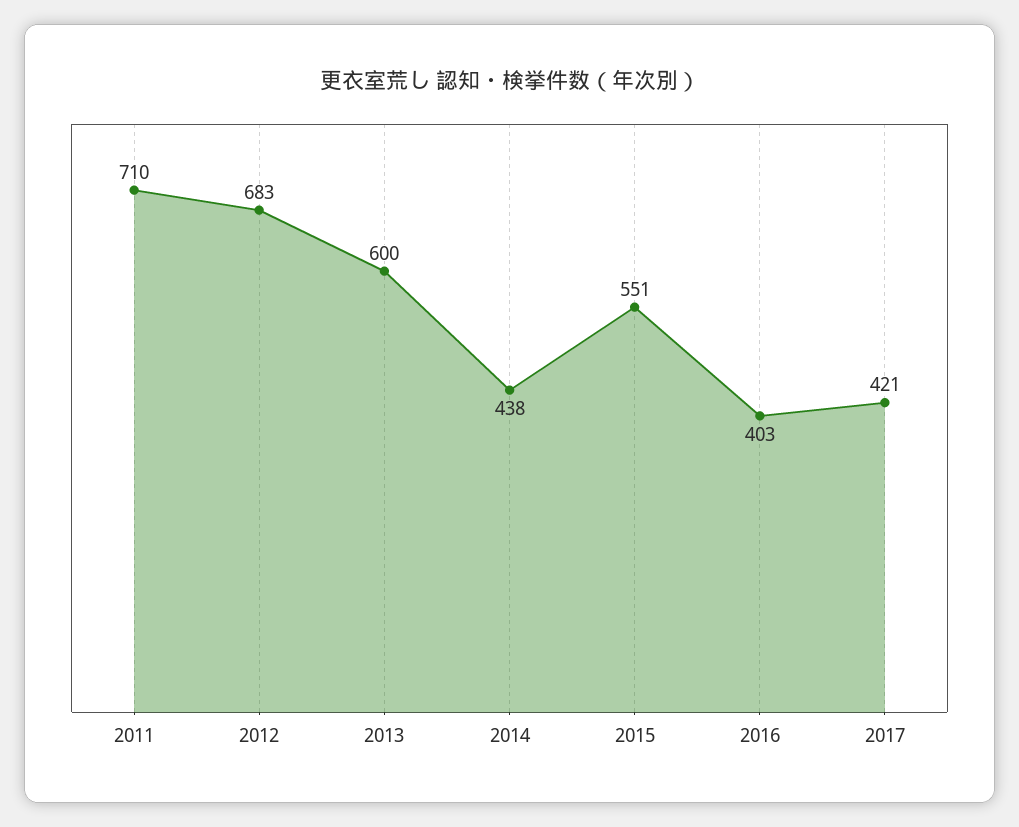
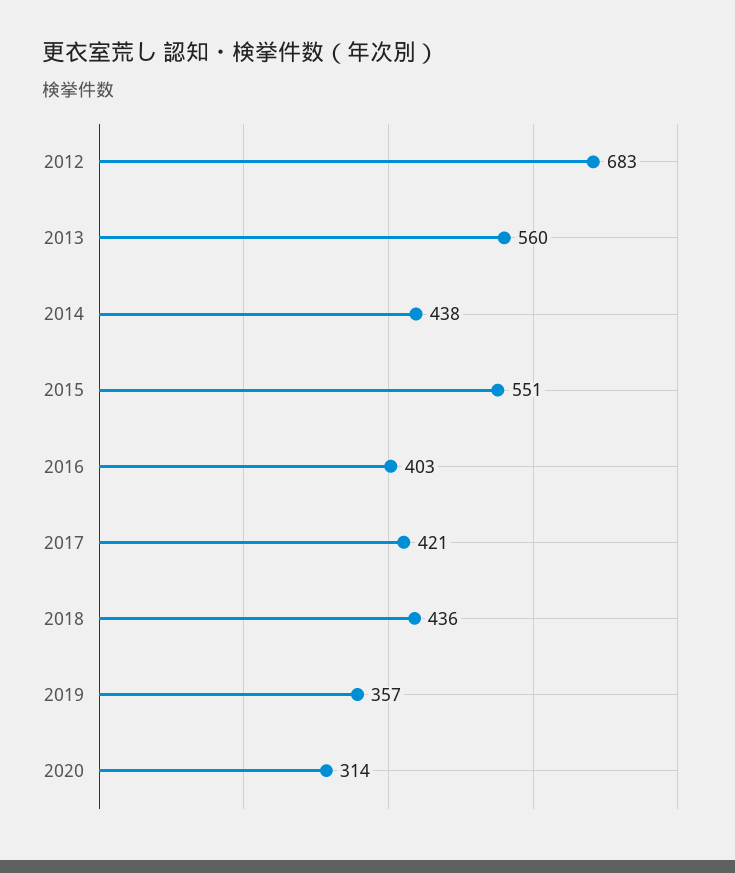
2011: 710 -> none
2013: 600 -> 560
2018: none -> 436
2019: none -> 357
2020: none -> 314

